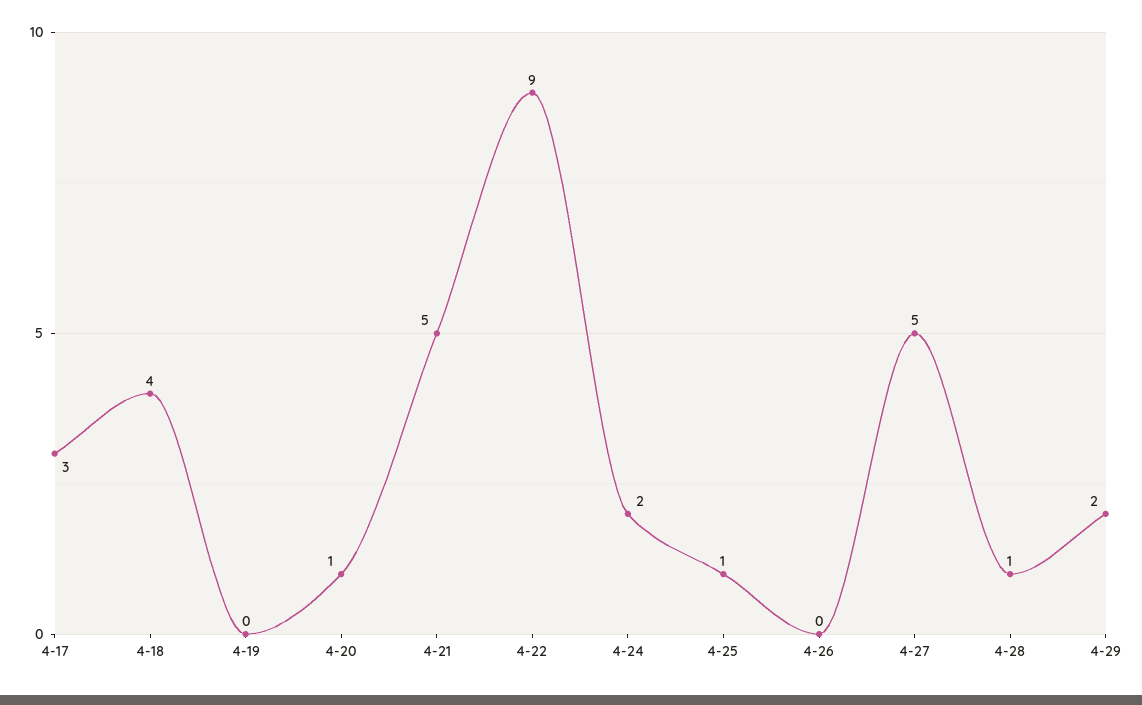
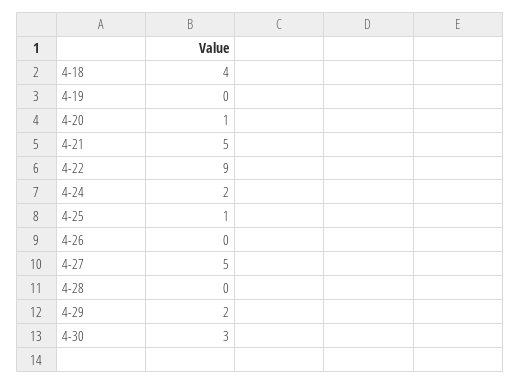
4-17: 3 -> none
4-28: 1 -> 0
4-30: none -> 3

